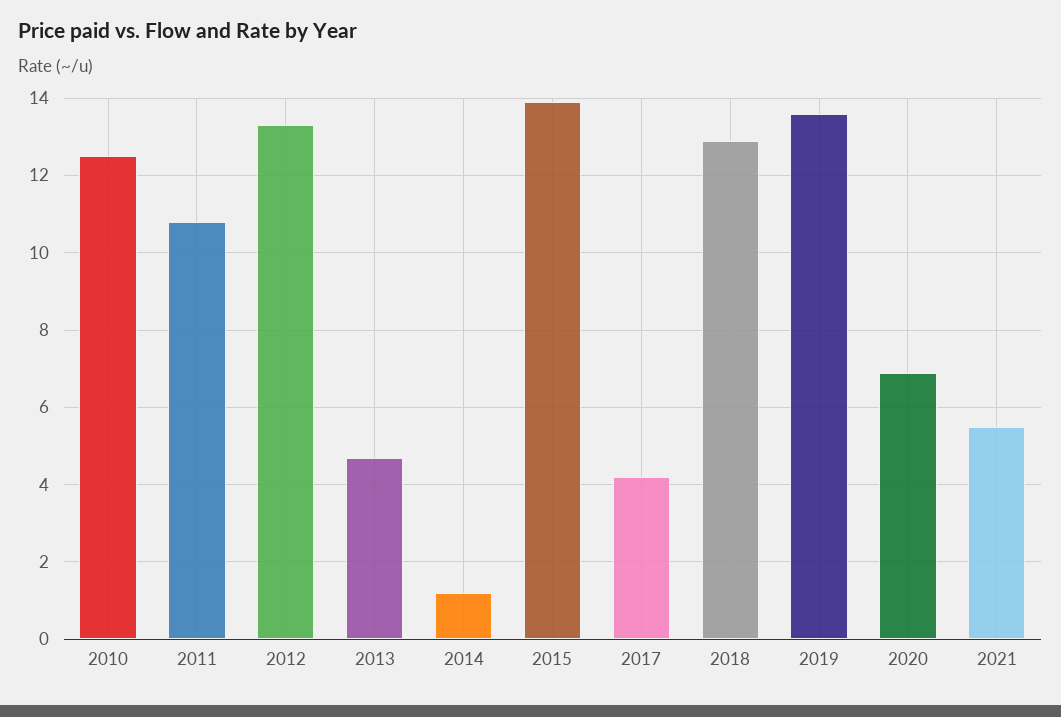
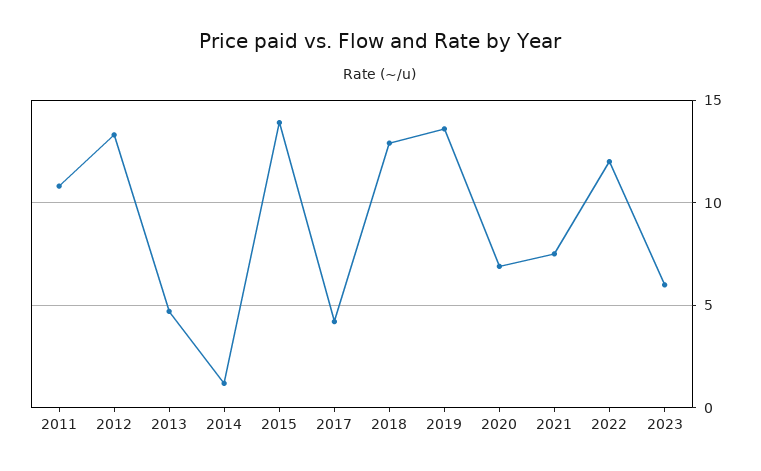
2010: 12.5 -> none
2021: 5.5 -> 7.5
2022: none -> 12
2023: none -> 6

